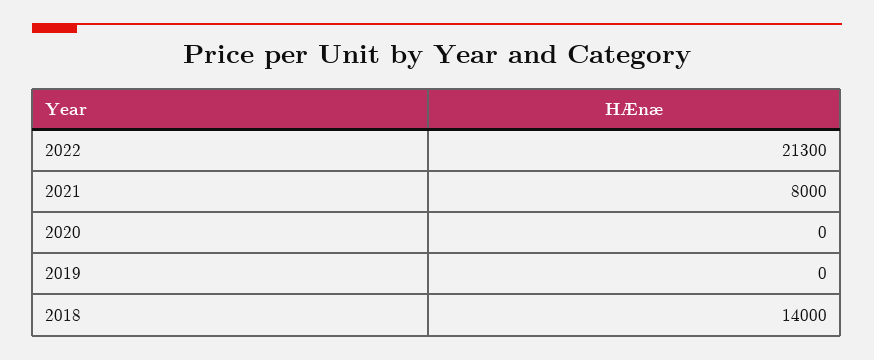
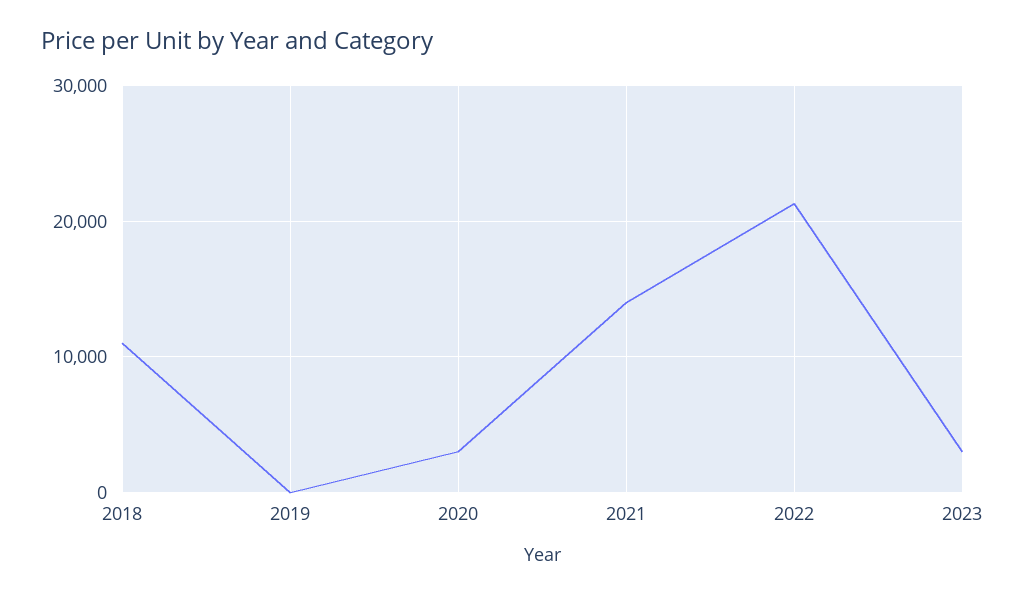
2021: 8000 -> 14000
2020: 0 -> 3000
2018: 14000 -> 11000
2023: none -> 3000

